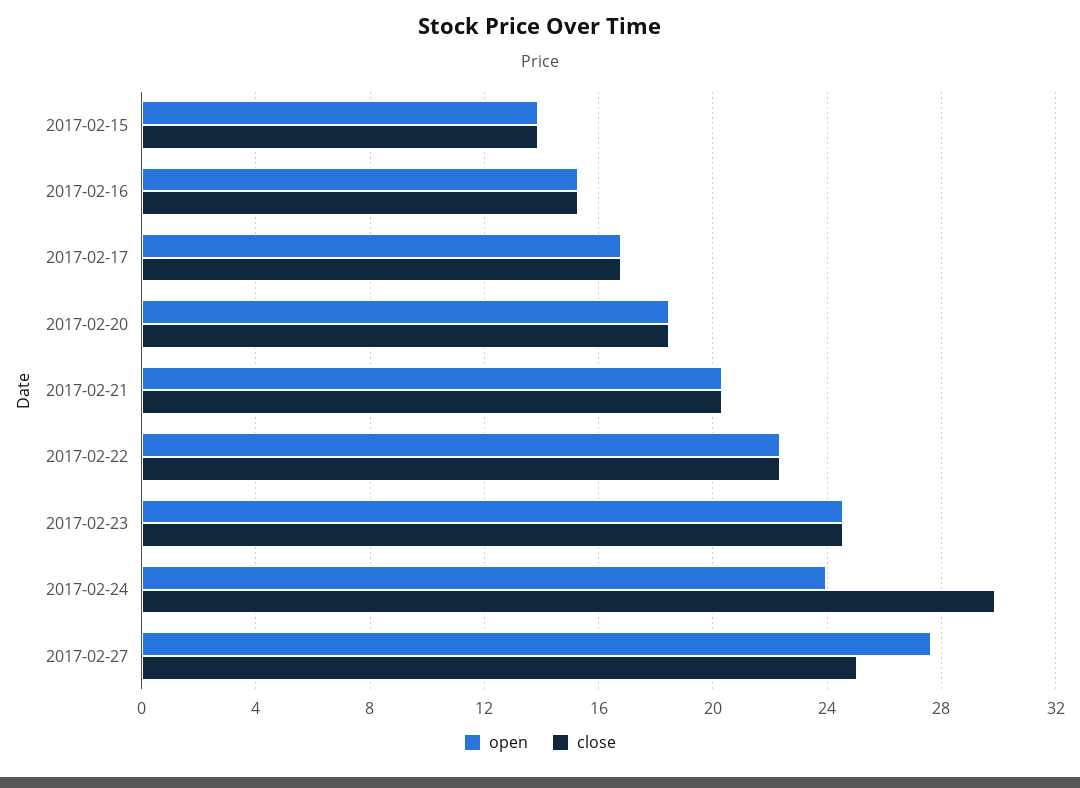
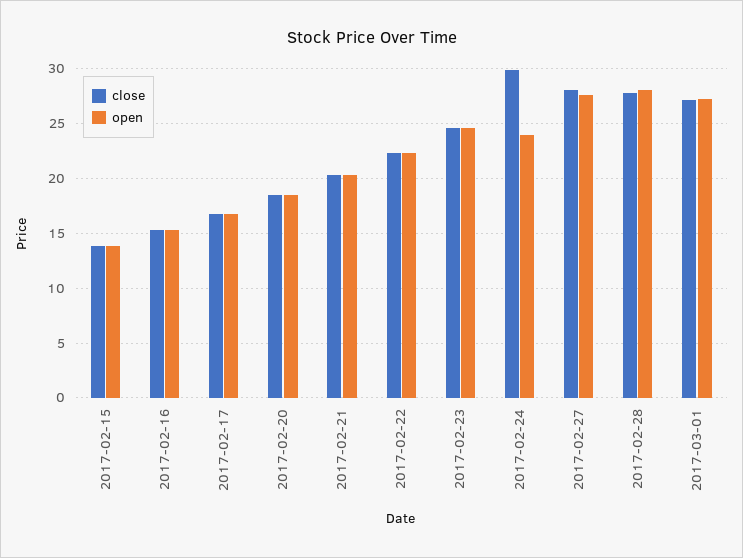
close, 2017-02-27: 25 -> 28
close, 2017-02-28: none -> 28
open, 2017-02-28: none -> 28
close, 2017-03-01: none -> 27
open, 2017-03-01: none -> 27

